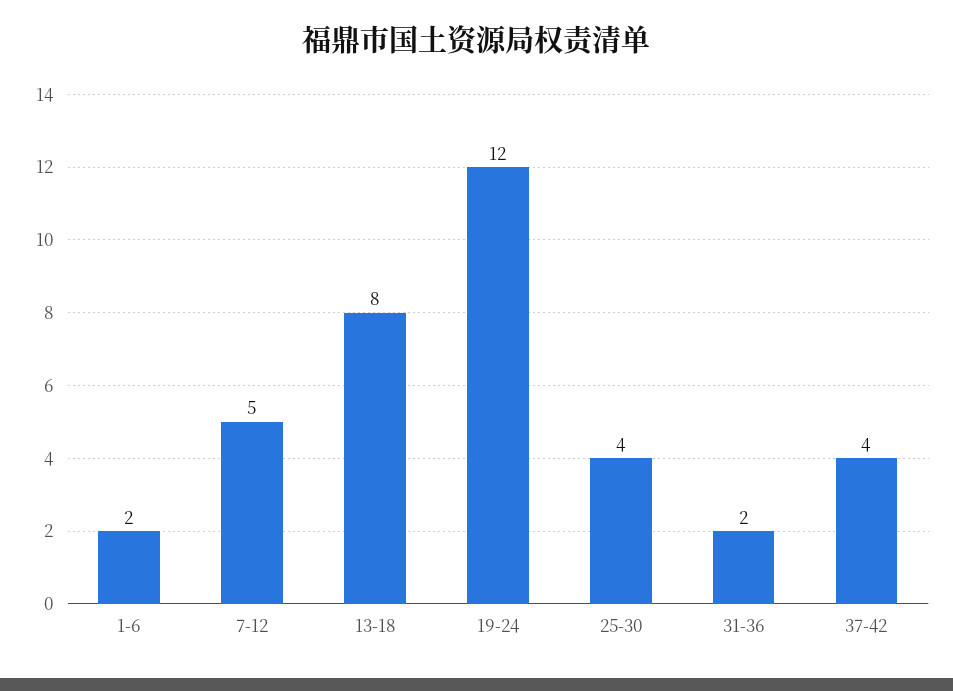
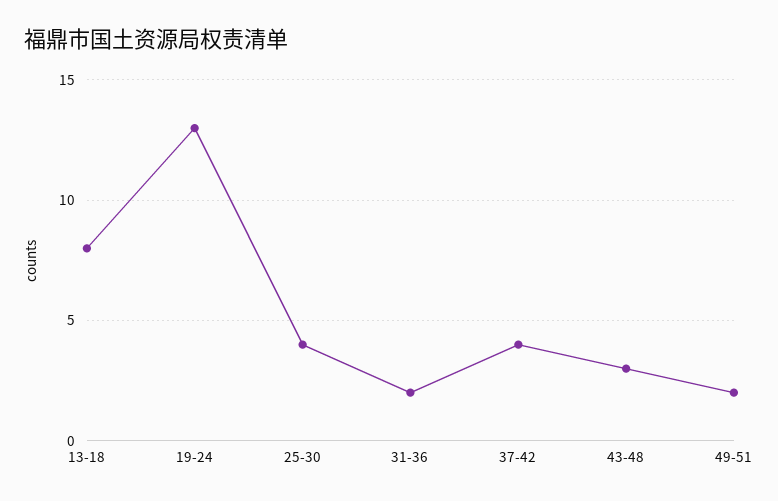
1-6: 2 -> none
7-12: 5 -> none
19-24: 12 -> 13
43-48: none -> 3
49-51: none -> 2

